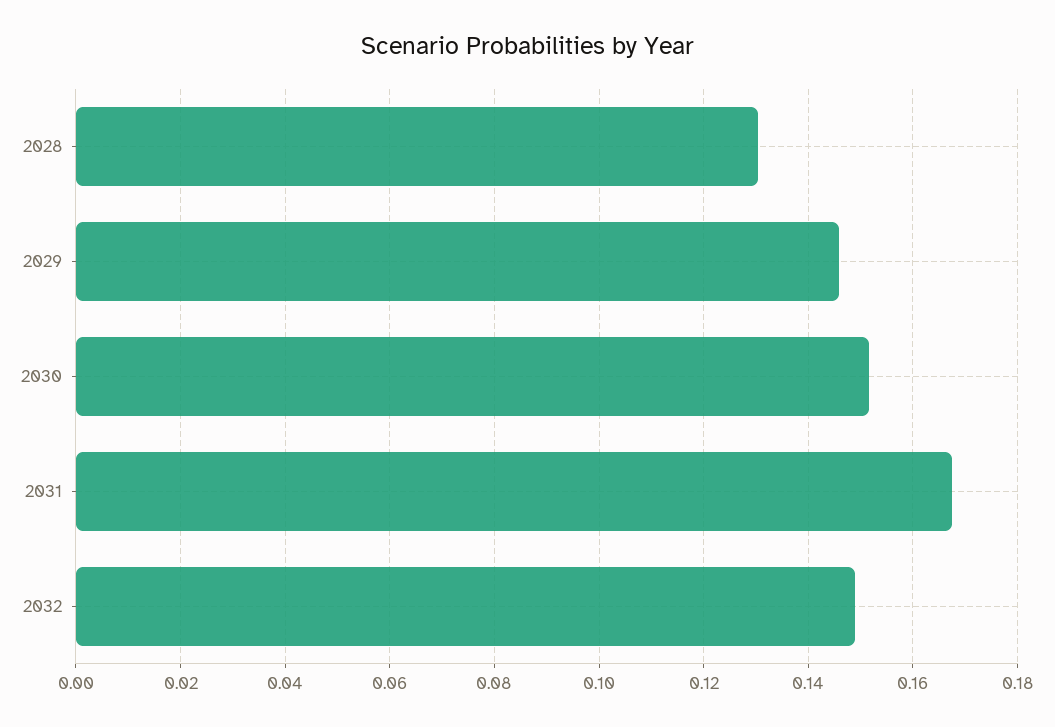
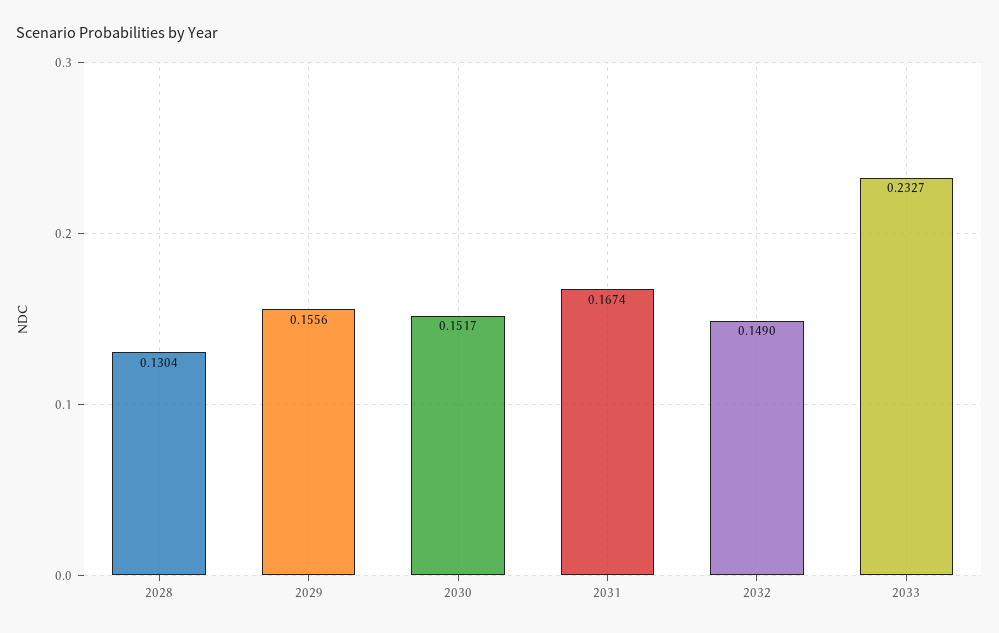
2029: 0.146 -> 0.1556
2033: none -> 0.2327

